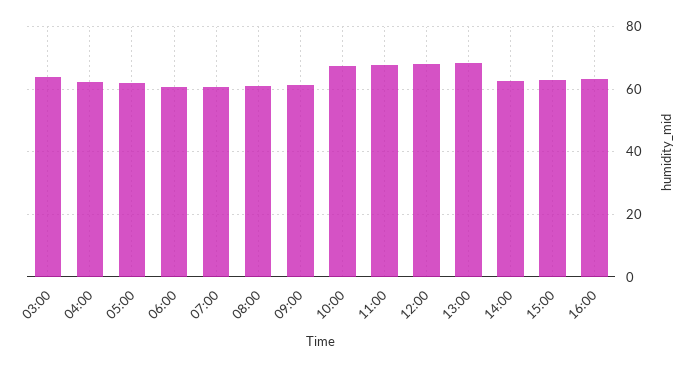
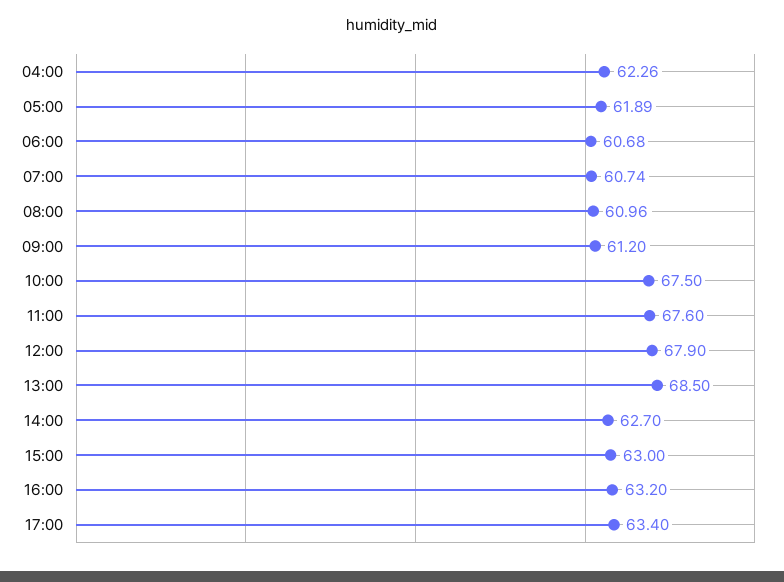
03:00: 64 -> none
17:00: none -> 63.4

